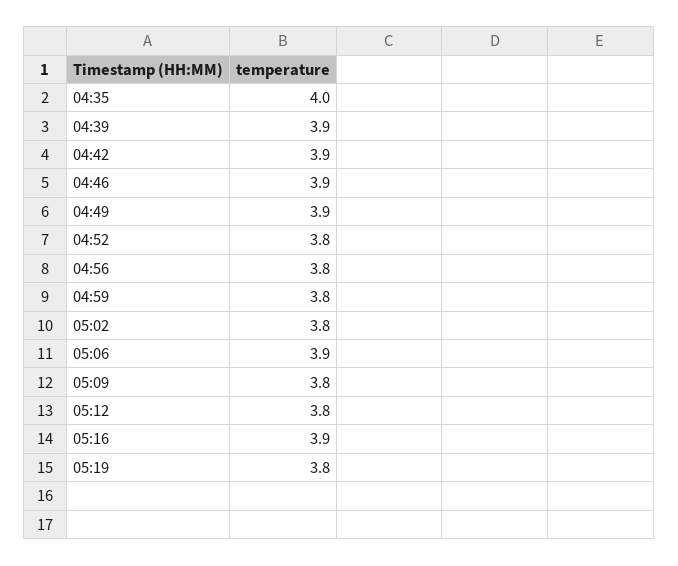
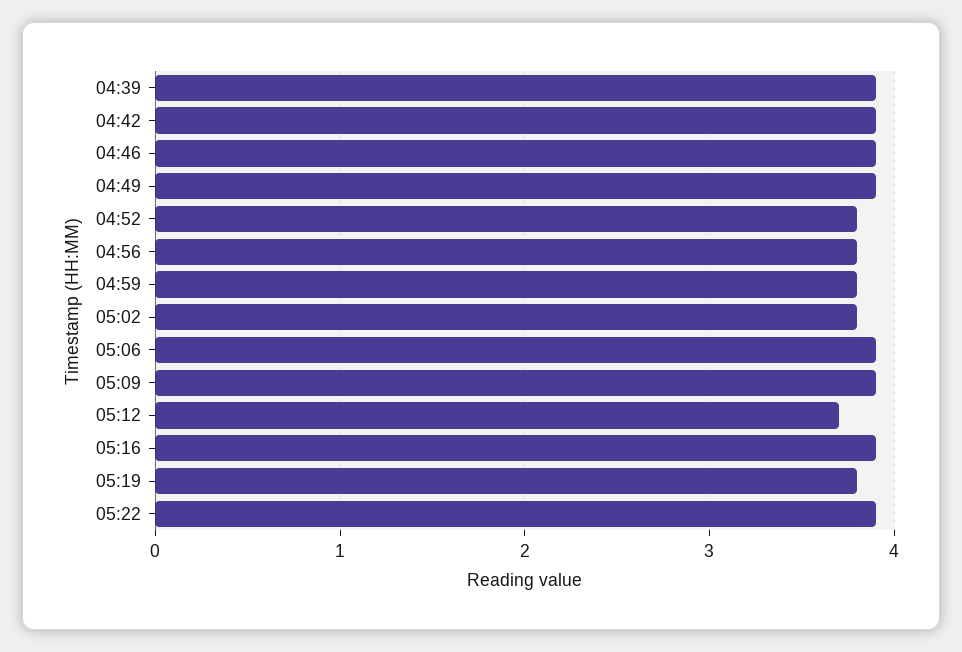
04:35: 4 -> none
05:09: 3.8 -> 3.9
05:12: 3.8 -> 3.7
05:22: none -> 3.9

